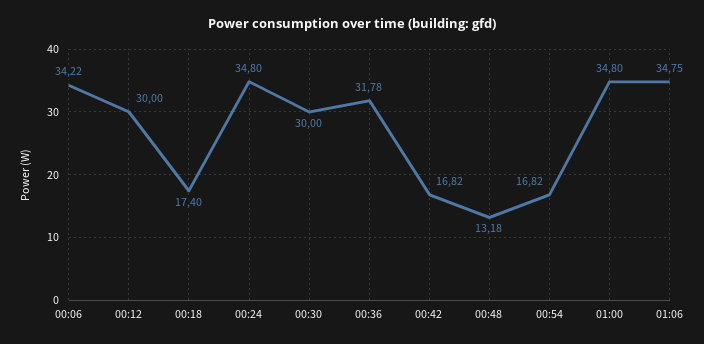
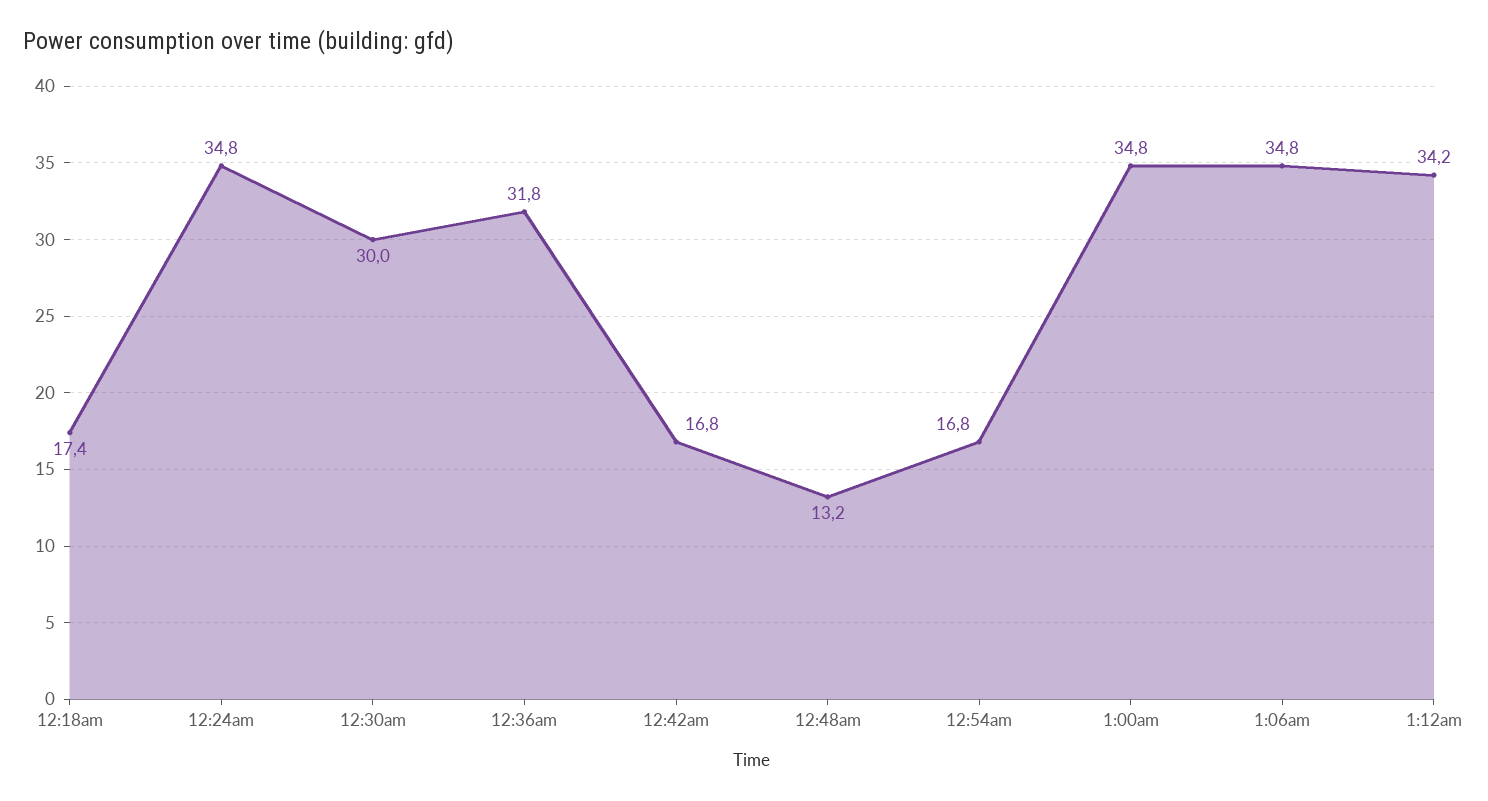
00:06: 34.22 -> none
00:12: 30 -> none
1:12am: none -> 34.2

